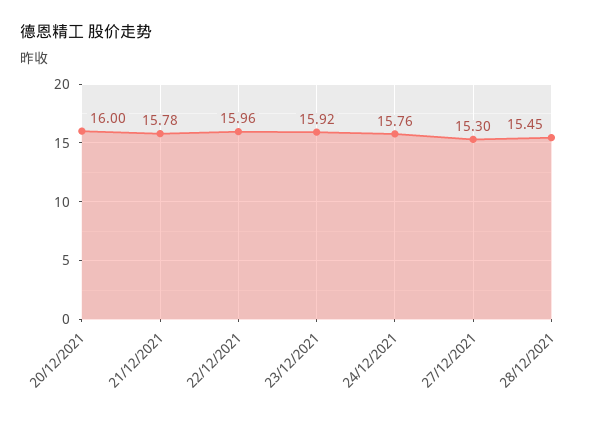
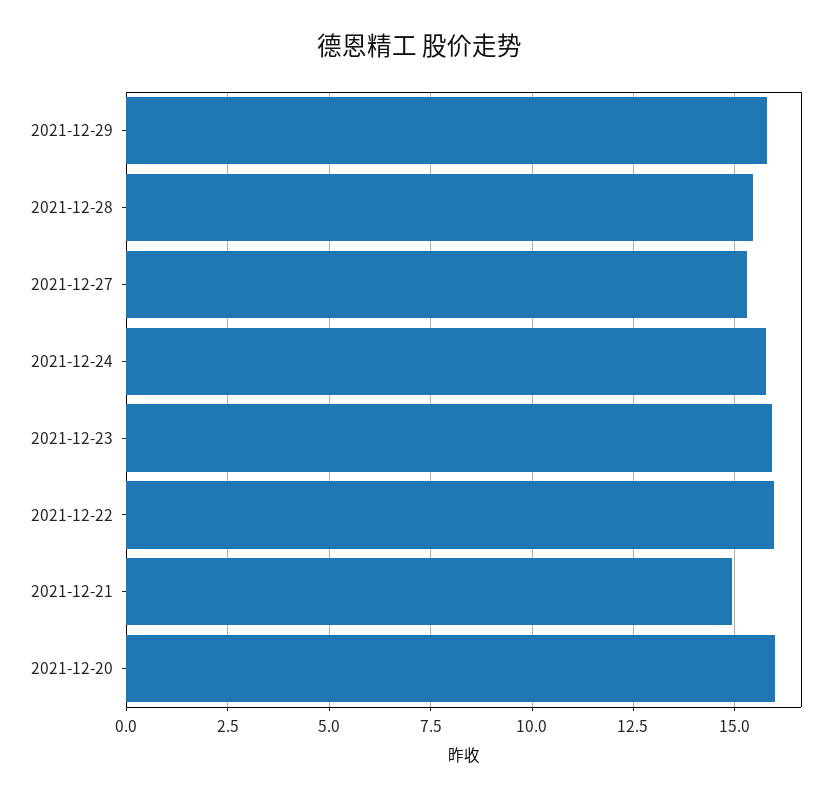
21/12/2021: 15.78 -> 15
2021-12-29: none -> 15.75

